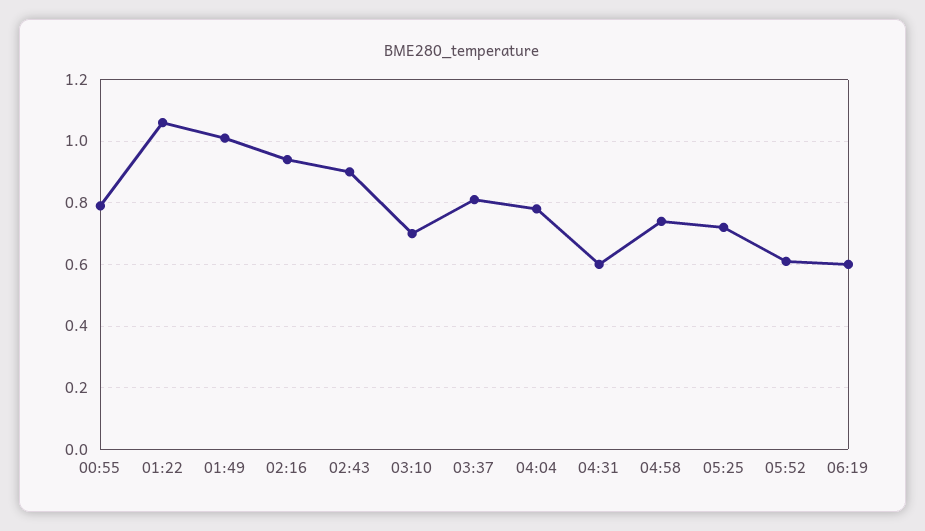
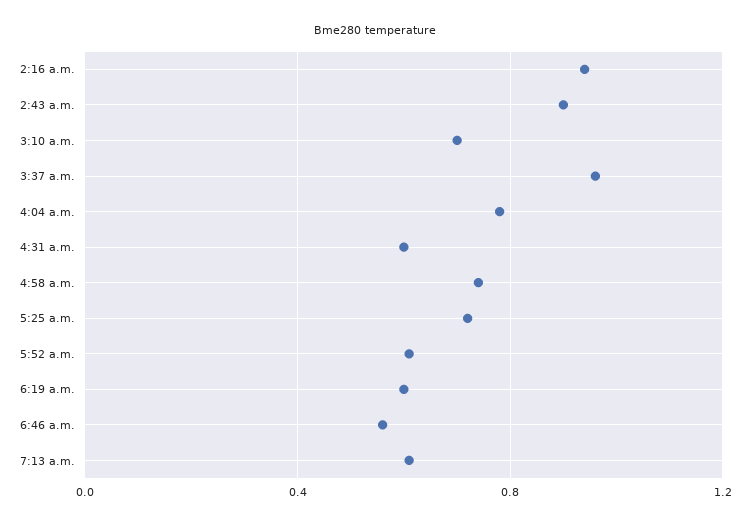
00:55: 0.8 -> none
01:22: 1.05 -> none
01:49: 1 -> none
03:37: 0.8 -> 0.95
6:46 a.m.: none -> 0.55
7:13 a.m.: none -> 0.6

